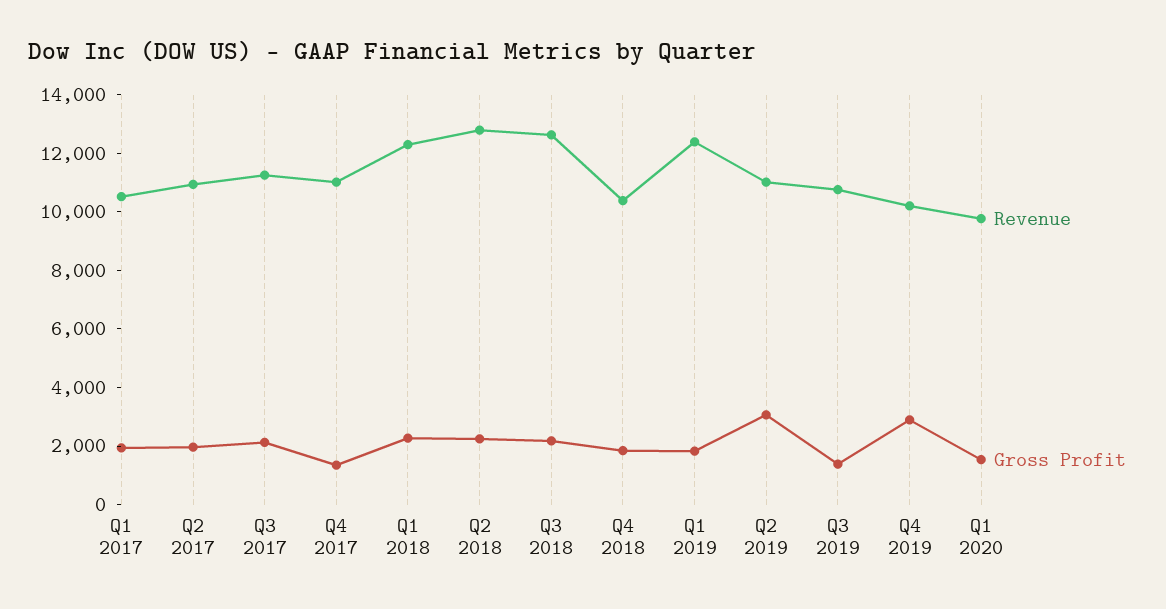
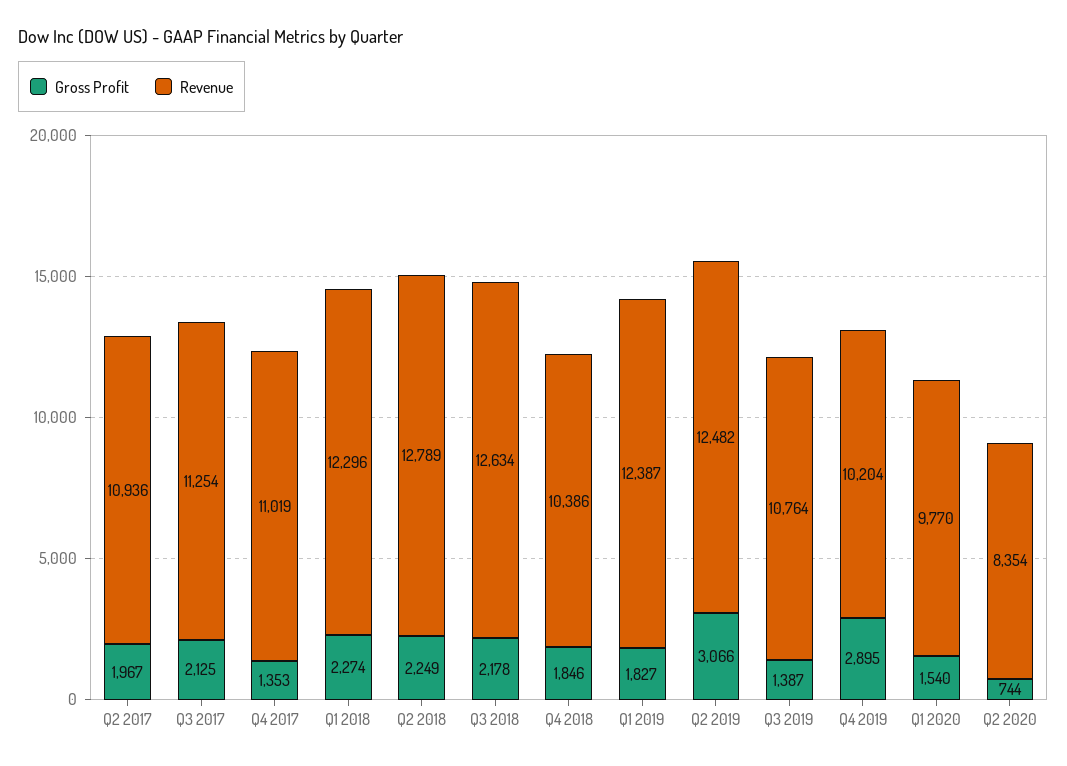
Revenue, Q1 2017: 10500 -> none
Gross Profit, Q1 2017: 2000 -> none
Revenue, Q2 2019: 11000 -> 12482
Gross Profit, Q2 2020: none -> 744
Revenue, Q2 2020: none -> 8354

